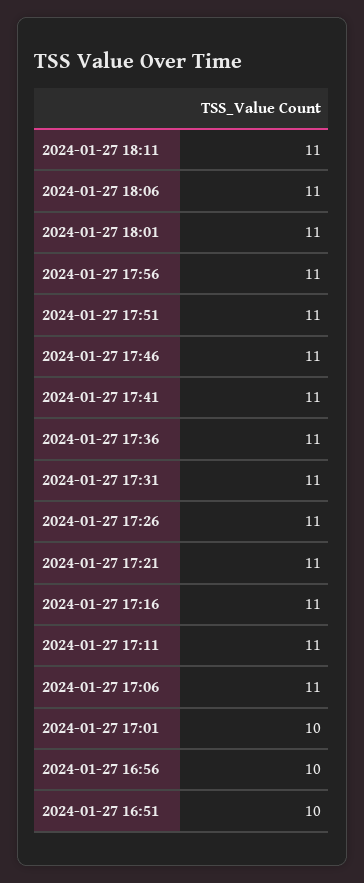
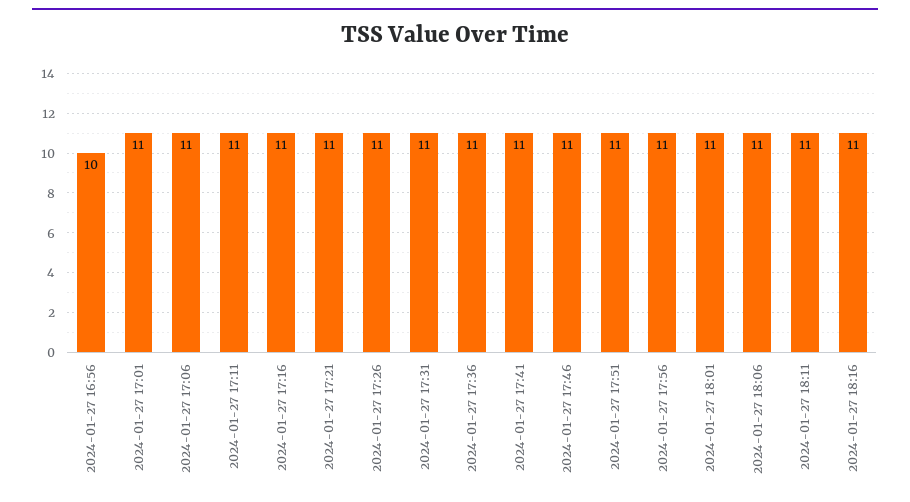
2024-01-27 17:01: 10 -> 11
2024-01-27 16:51: 10 -> none
2024-01-27 18:16: none -> 11

